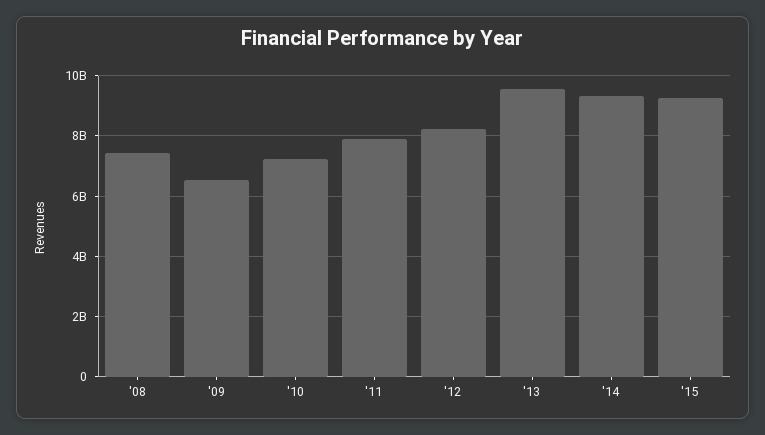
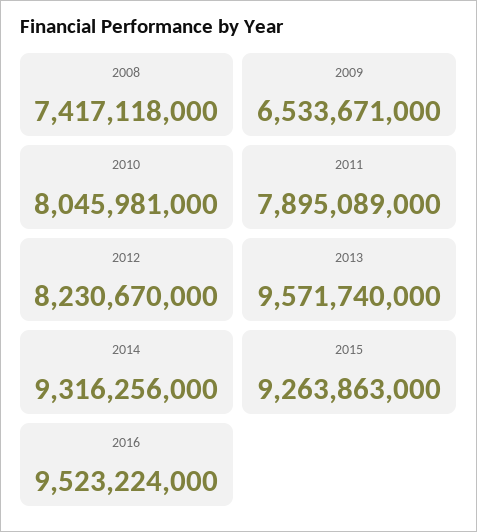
'10: 7200000000 -> 8045981000
2016: none -> 9523224000

